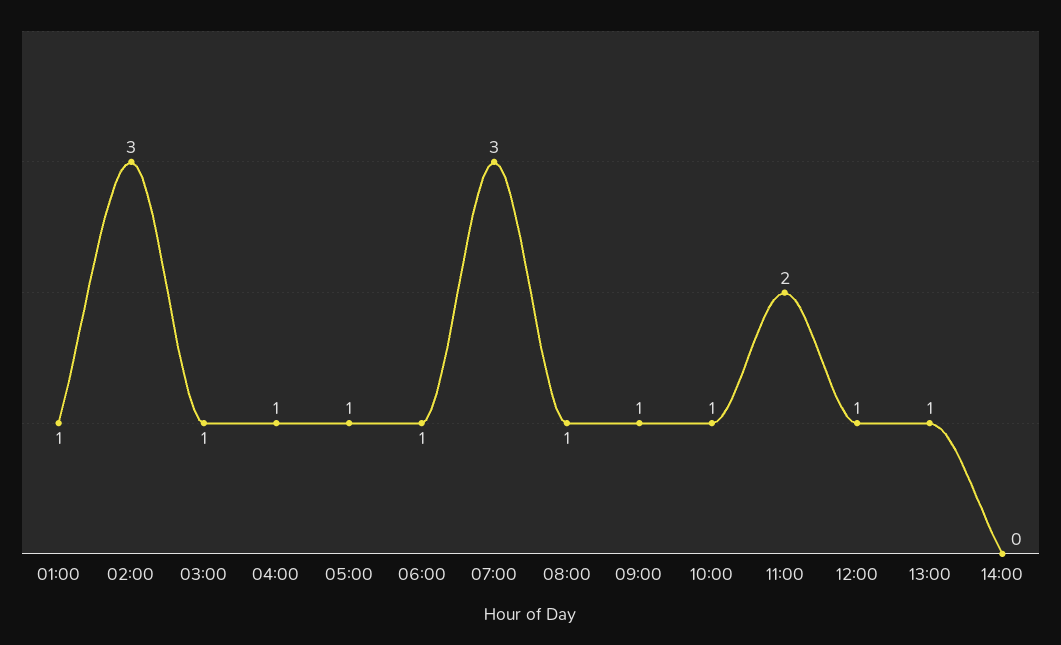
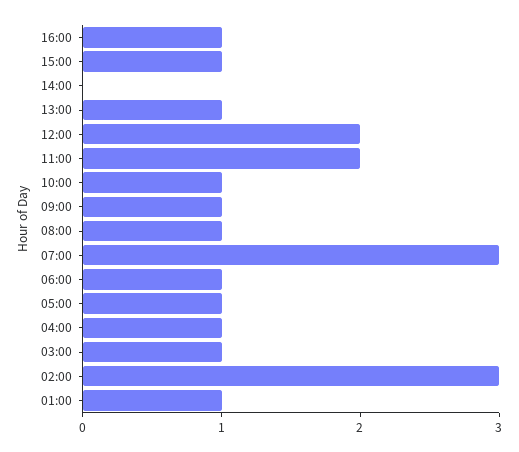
12:00: 1 -> 2
16:00: none -> 1
15:00: none -> 1

